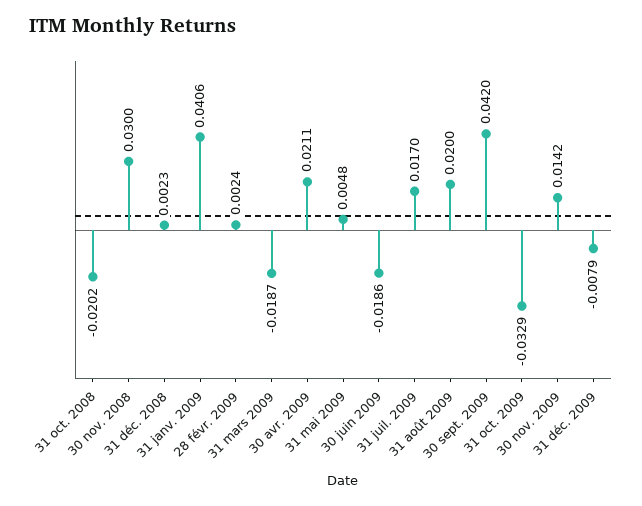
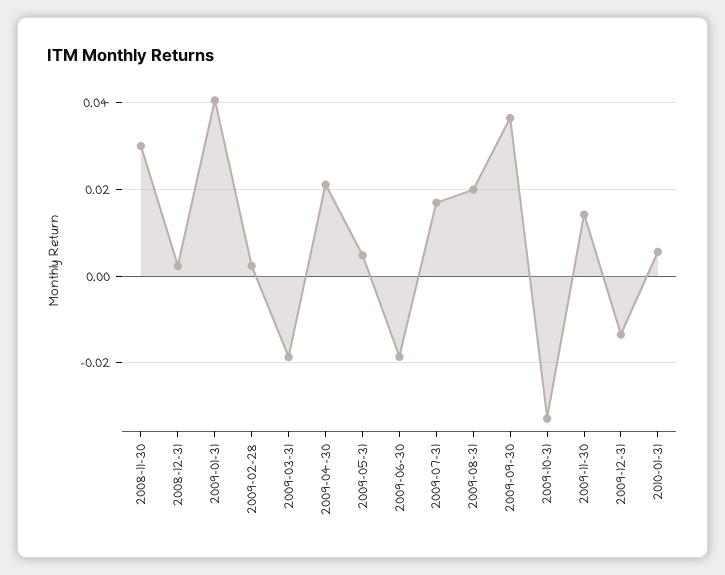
31 oct. 2008: -0.0202 -> none
30 sept. 2009: 0.042 -> 0.036
31 déc. 2009: -0.0079 -> -0.014
2010-01-31: none -> 0.006

